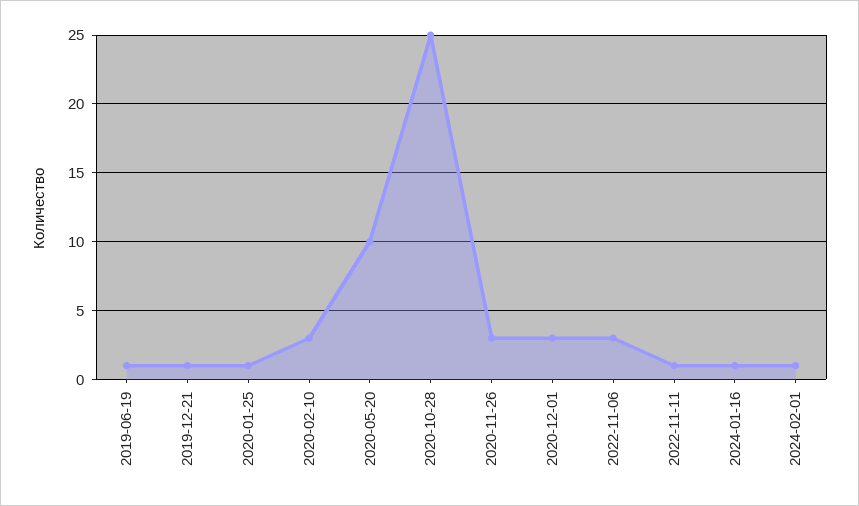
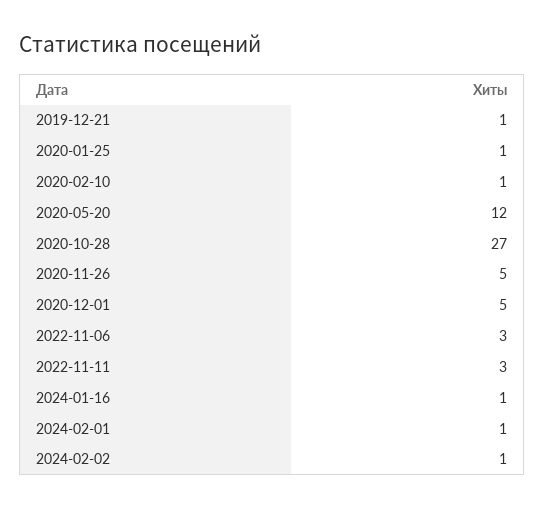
2019-06-19: 1 -> none
2020-02-10: 3 -> 1
2020-05-20: 10 -> 12
2020-10-28: 25 -> 27
2020-11-26: 3 -> 5
2020-12-01: 3 -> 5
2022-11-11: 1 -> 3
2024-02-02: none -> 1

